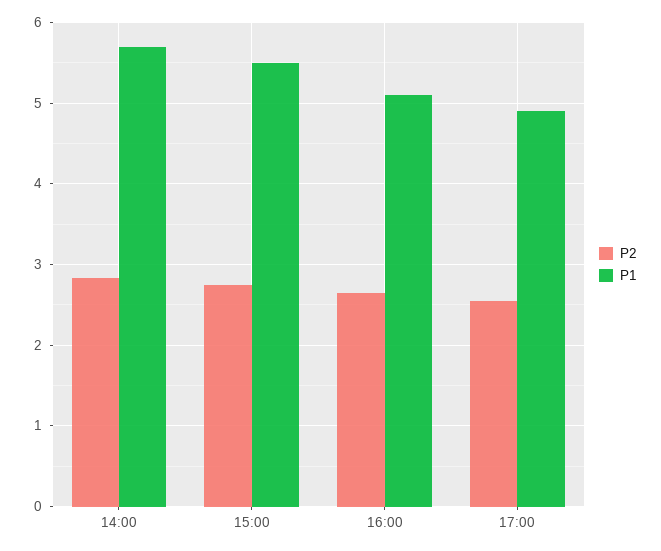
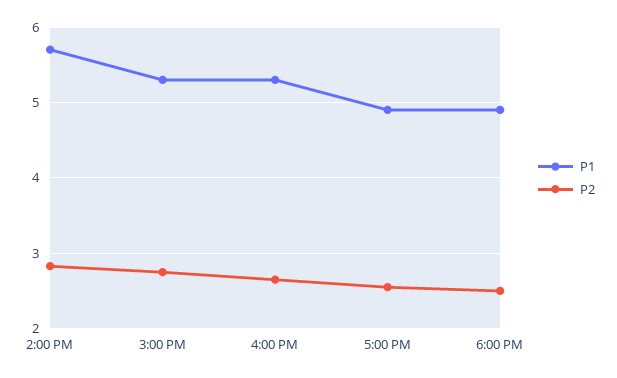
P1, 15:00: 5.5 -> 5.3
P1, 16:00: 5.1 -> 5.3
P1, 6:00 PM: none -> 4.9
P2, 6:00 PM: none -> 2.5

